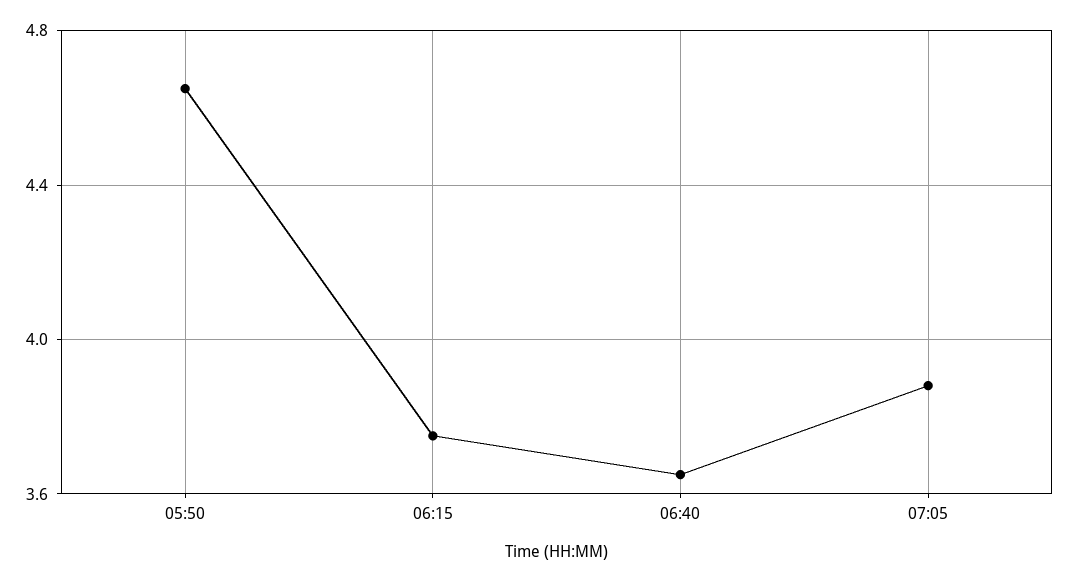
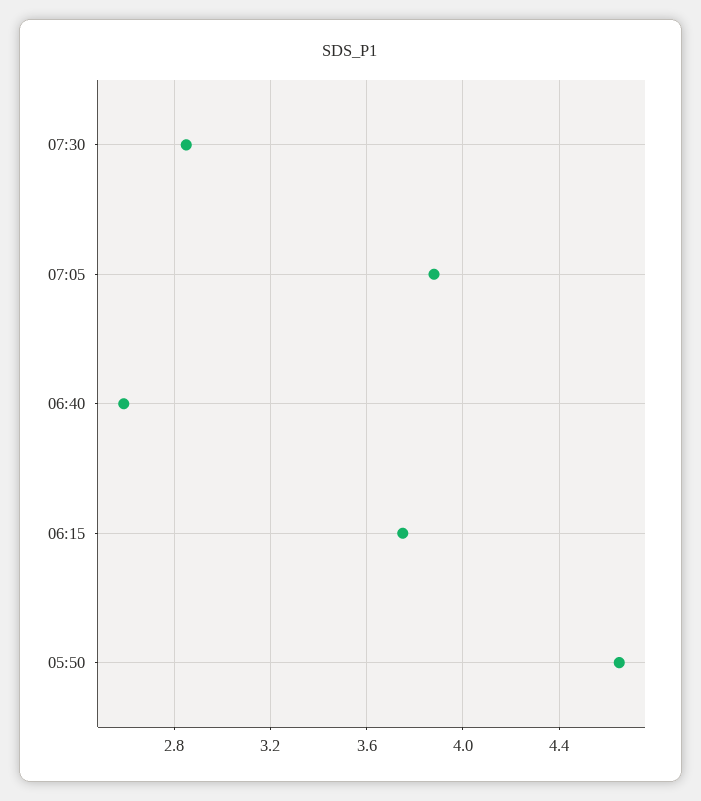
06:40: 3.65 -> 2.6
07:30: none -> 2.85

